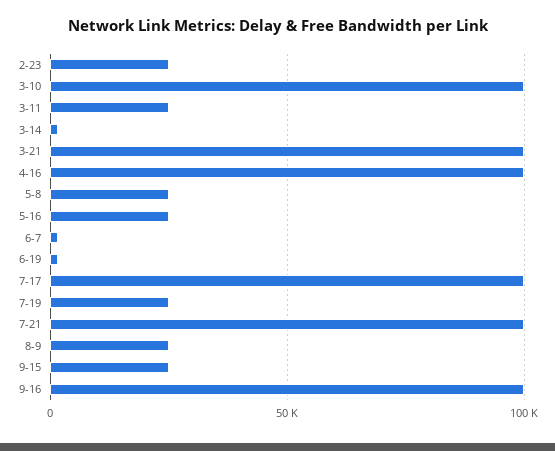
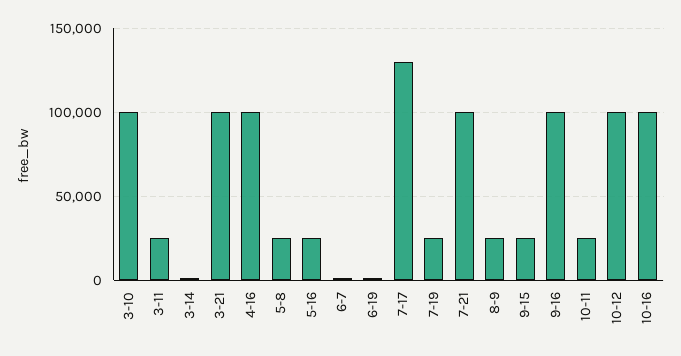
2-23: 25000 -> none
7-17: 100000 -> 130000
10-11: none -> 25000
10-12: none -> 100000
10-16: none -> 100000

